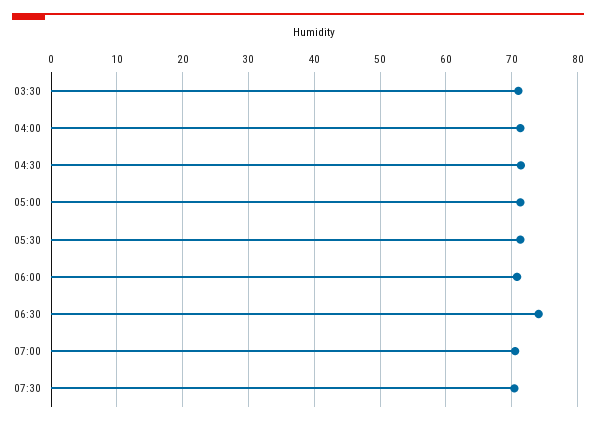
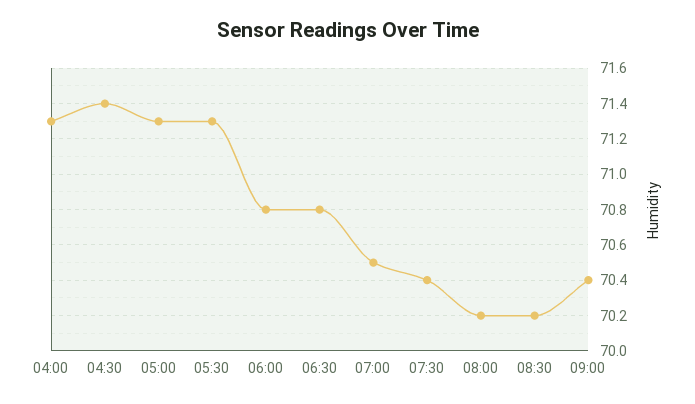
03:30: 71 -> none
06:30: 74 -> 70.8
08:00: none -> 70.2
08:30: none -> 70.2
09:00: none -> 70.4

